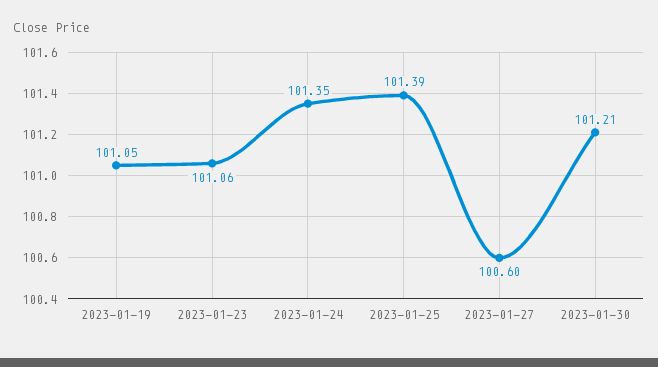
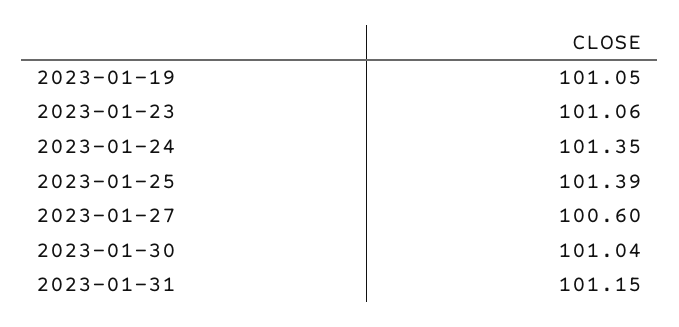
2023-01-30: 101.21 -> 101.04
2023-01-31: none -> 101.15

